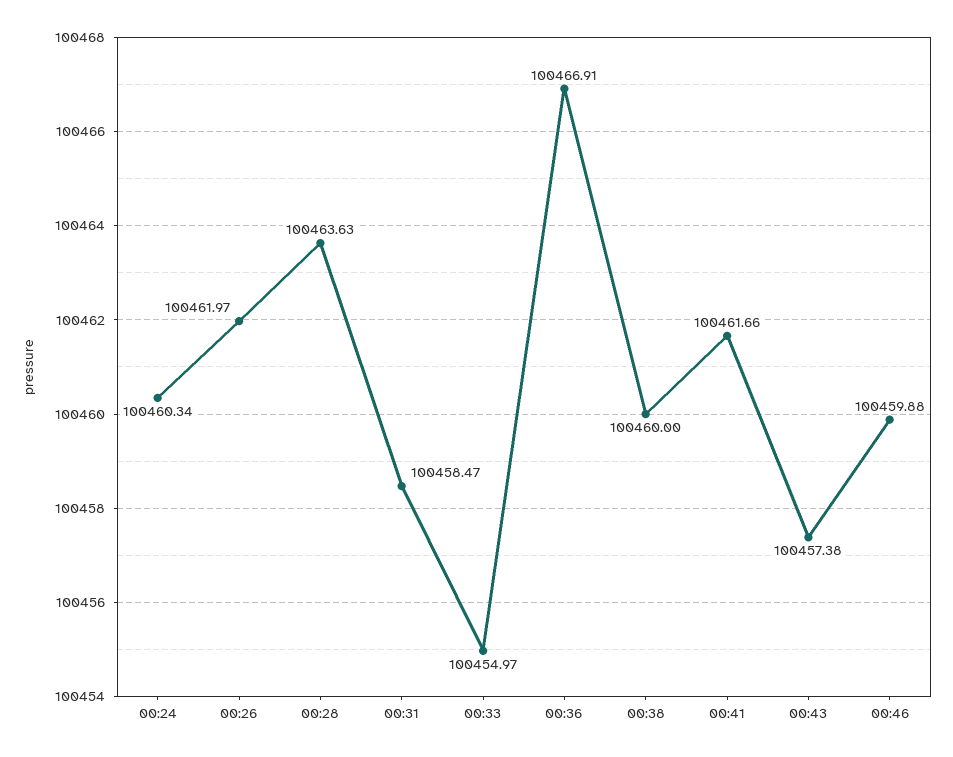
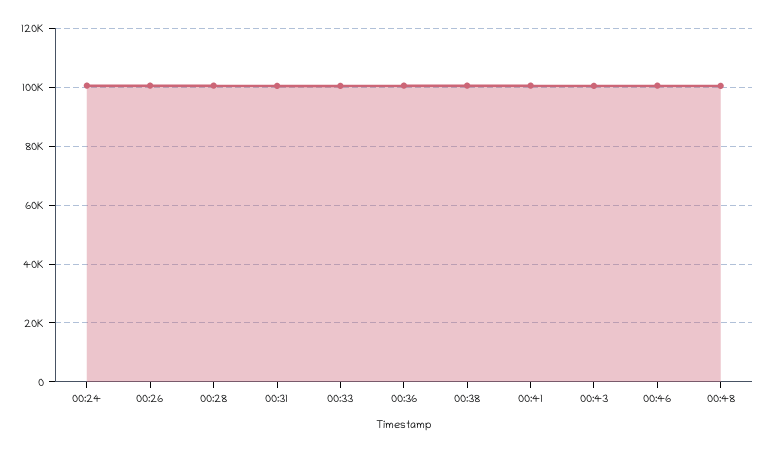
00:48: none -> 100000

